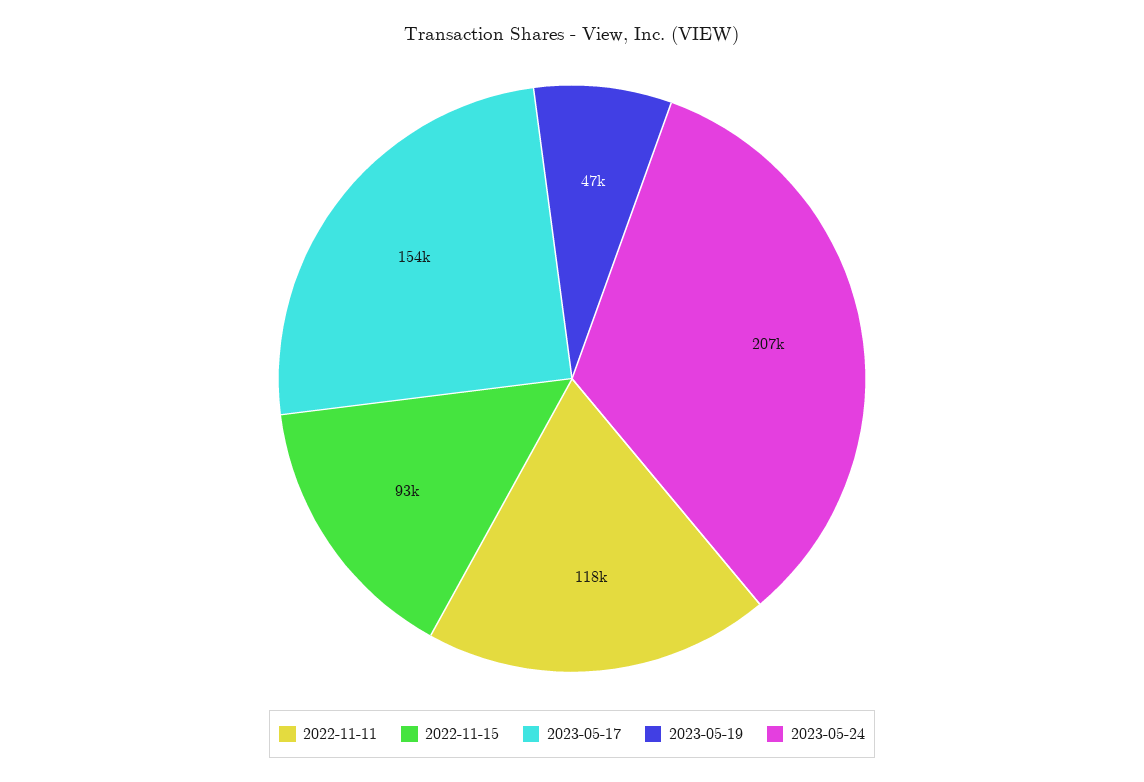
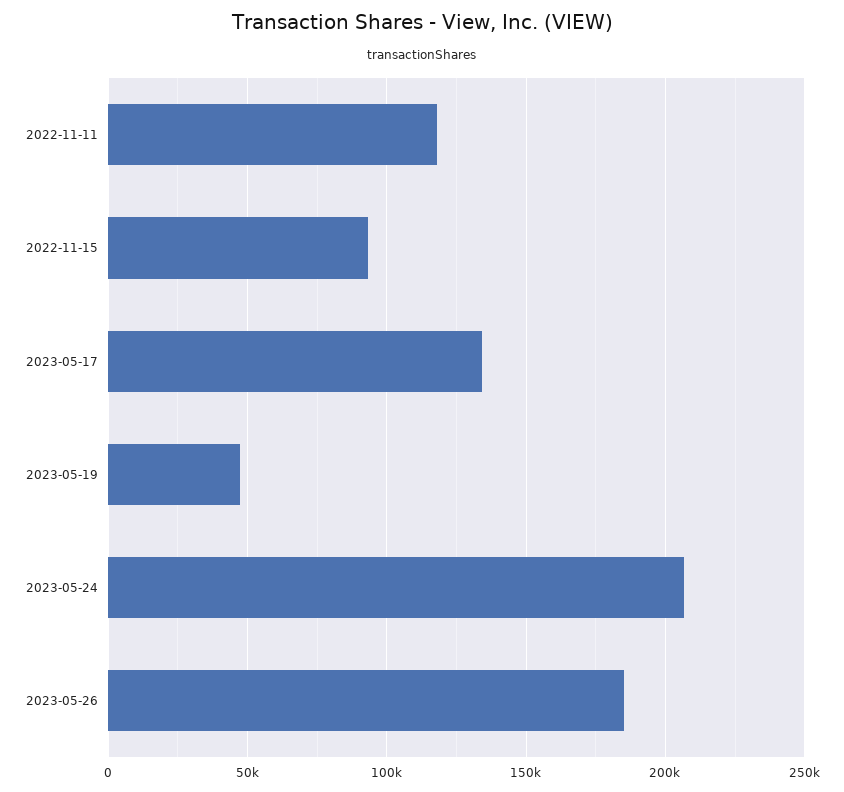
2023-05-17: 154000 -> 135000
2023-05-26: none -> 185000

